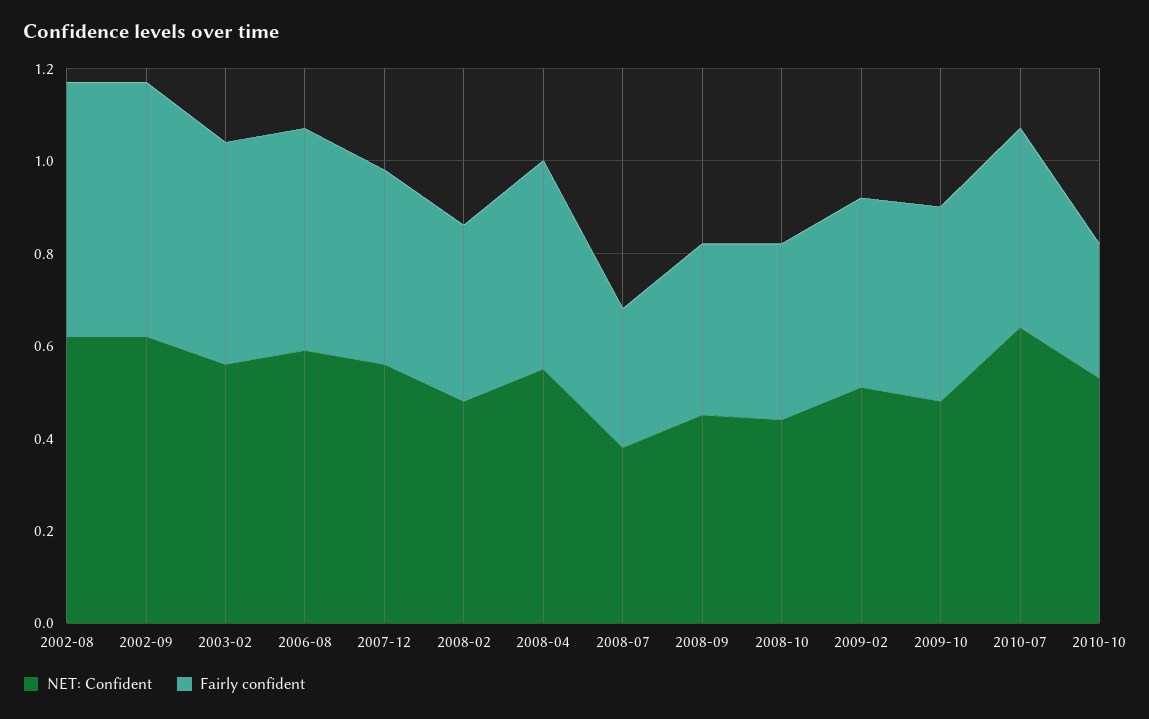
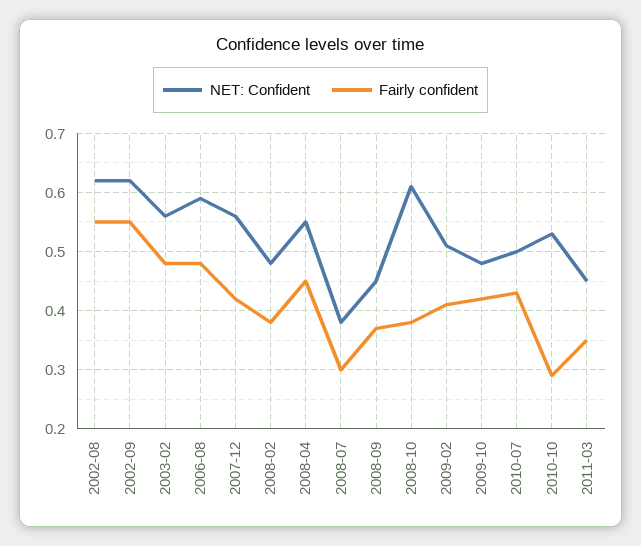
NET: Confident, 2008-10: 0.45 -> 0.6
NET: Confident, 2010-07: 0.65 -> 0.5
NET: Confident, 2011-03: none -> 0.45
Fairly confident, 2011-03: none -> 0.35

